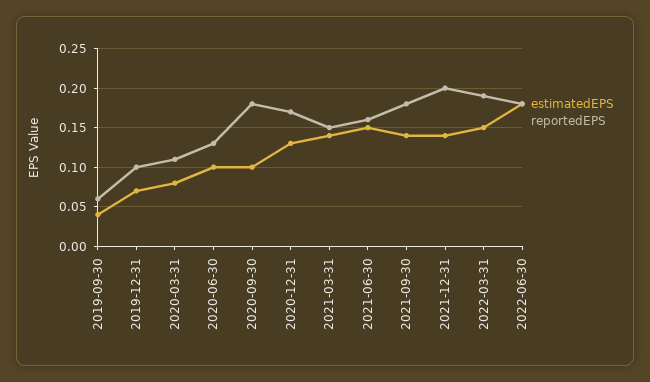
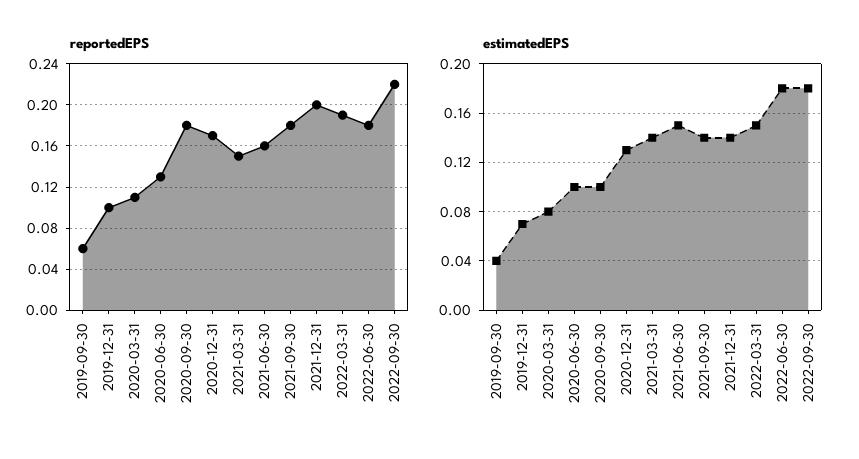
reportedEPS, 2022-09-30: none -> 0.22
estimatedEPS, 2022-09-30: none -> 0.18

